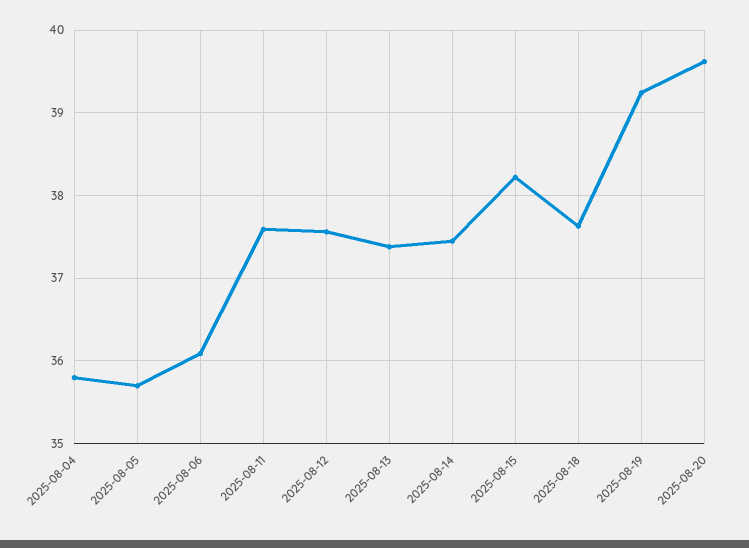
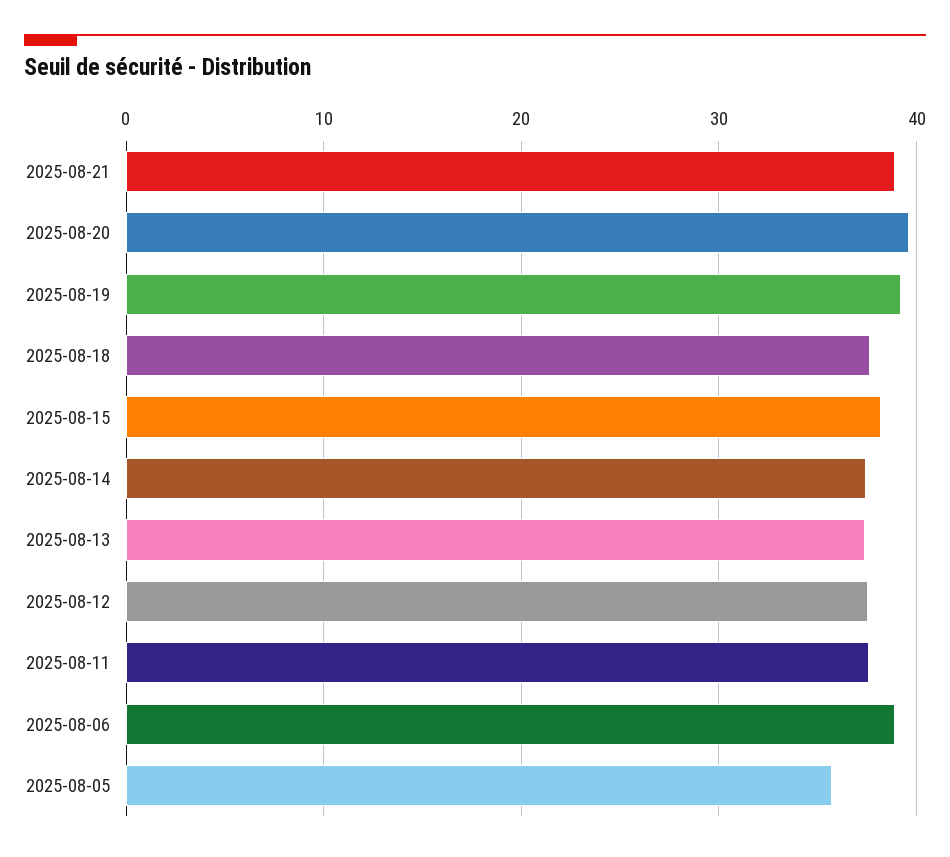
2025-08-04: 35.8 -> none
2025-08-06: 36.1 -> 39
2025-08-21: none -> 39

